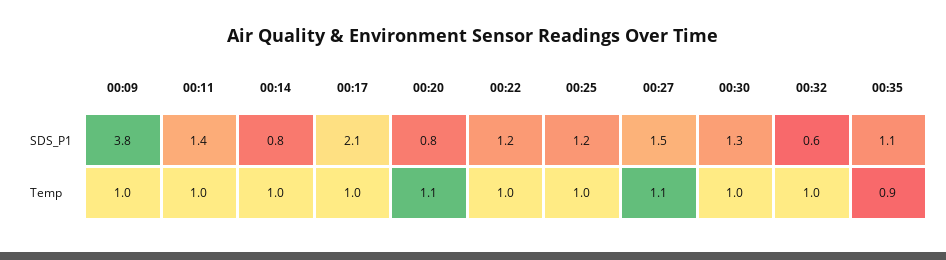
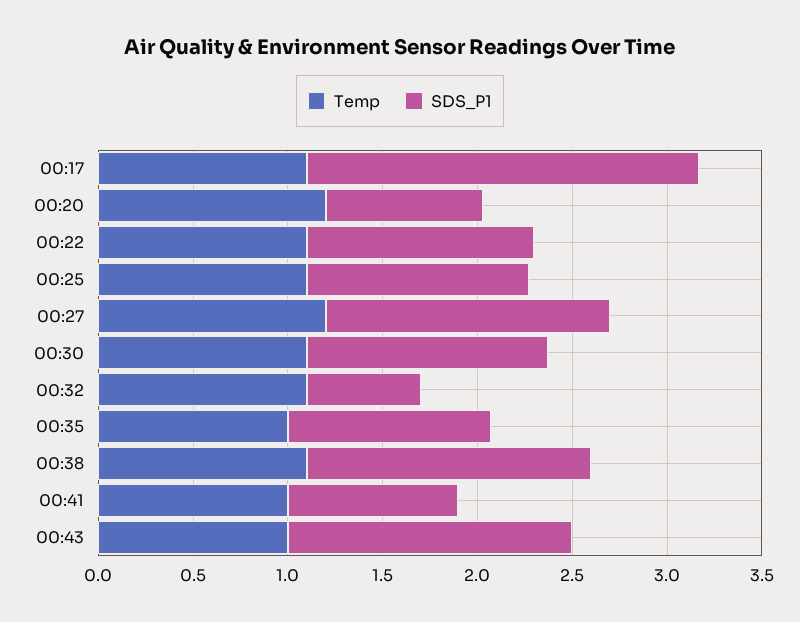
SDS_P1, 00:09: 3.8 -> none
SDS_P1, 00:11: 1.4 -> none
SDS_P1, 00:14: 0.8 -> none
Temp, 00:09: 1 -> none
Temp, 00:11: 1 -> none
Temp, 00:14: 1 -> none
Temp, 00:17: 1 -> 1.1
Temp, 00:20: 1.1 -> 1.2
Temp, 00:22: 1 -> 1.1
Temp, 00:25: 1 -> 1.1
Temp, 00:27: 1.1 -> 1.2
Temp, 00:30: 1 -> 1.1
Temp, 00:32: 1 -> 1.1
Temp, 00:35: 0.9 -> 1
Temp, 00:38: none -> 1.1
SDS_P1, 00:38: none -> 1.5
Temp, 00:41: none -> 1
SDS_P1, 00:41: none -> 0.9
Temp, 00:43: none -> 1
SDS_P1, 00:43: none -> 1.5

